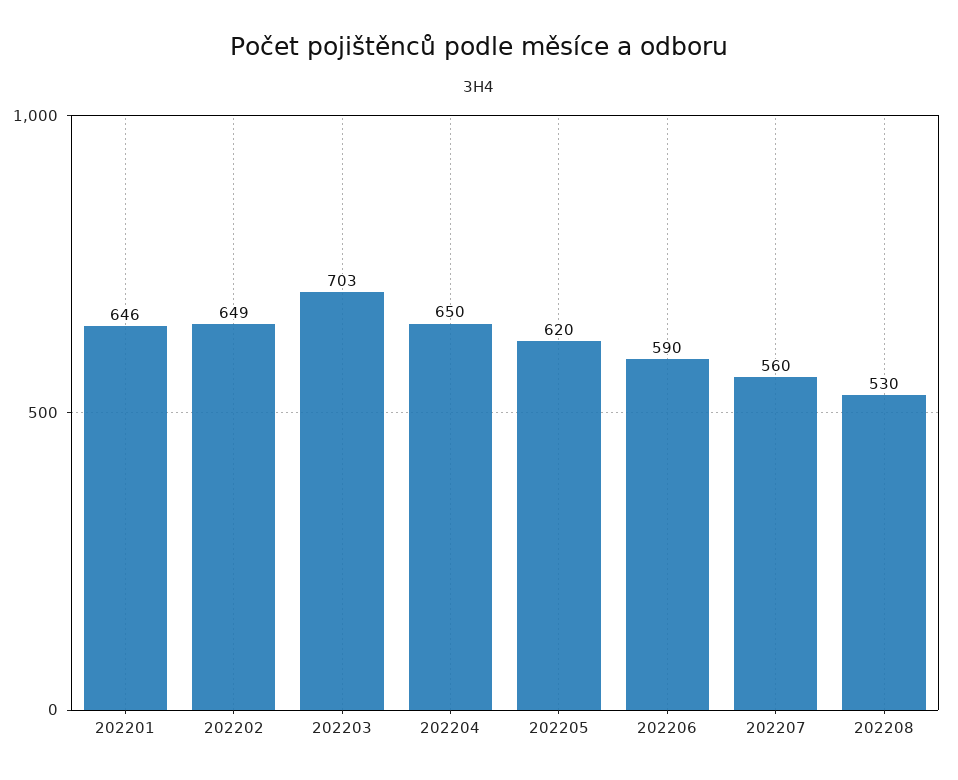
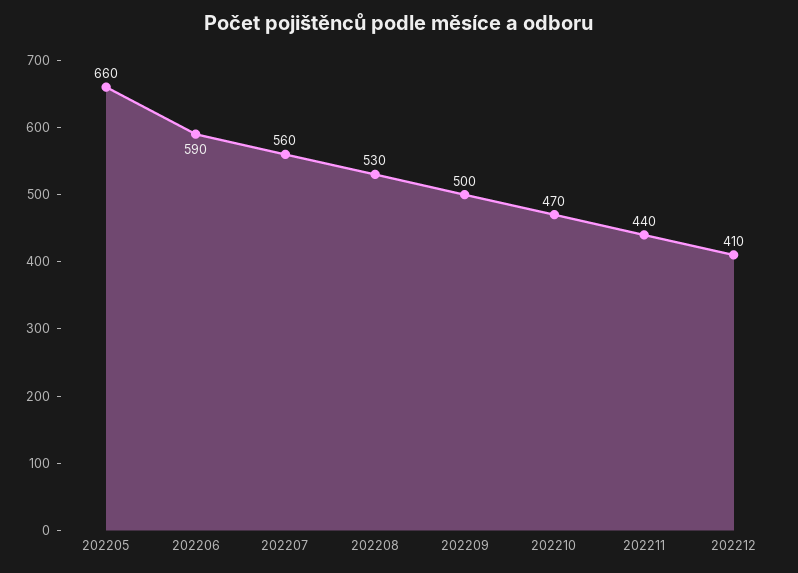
202201: 646 -> none
202202: 649 -> none
202203: 703 -> none
202204: 650 -> none
202205: 620 -> 660
202209: none -> 500
202210: none -> 470
202211: none -> 440
202212: none -> 410

